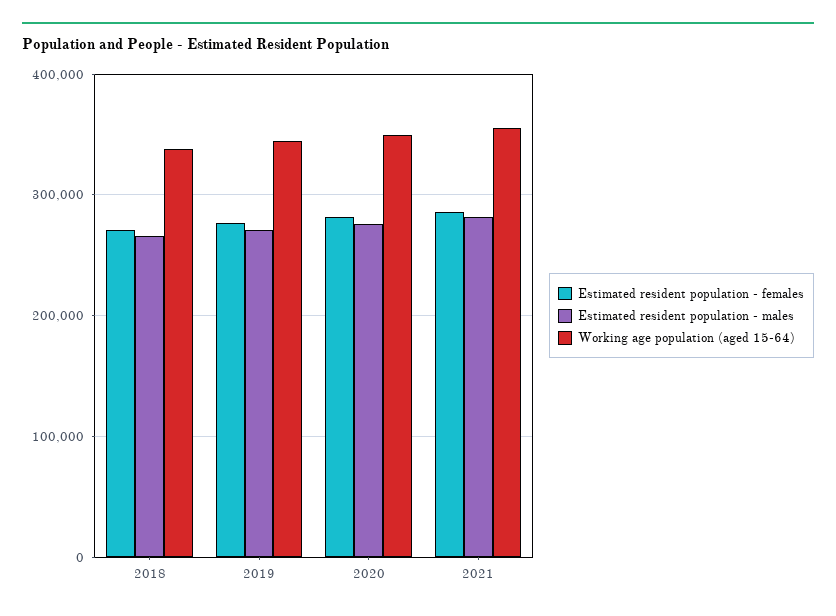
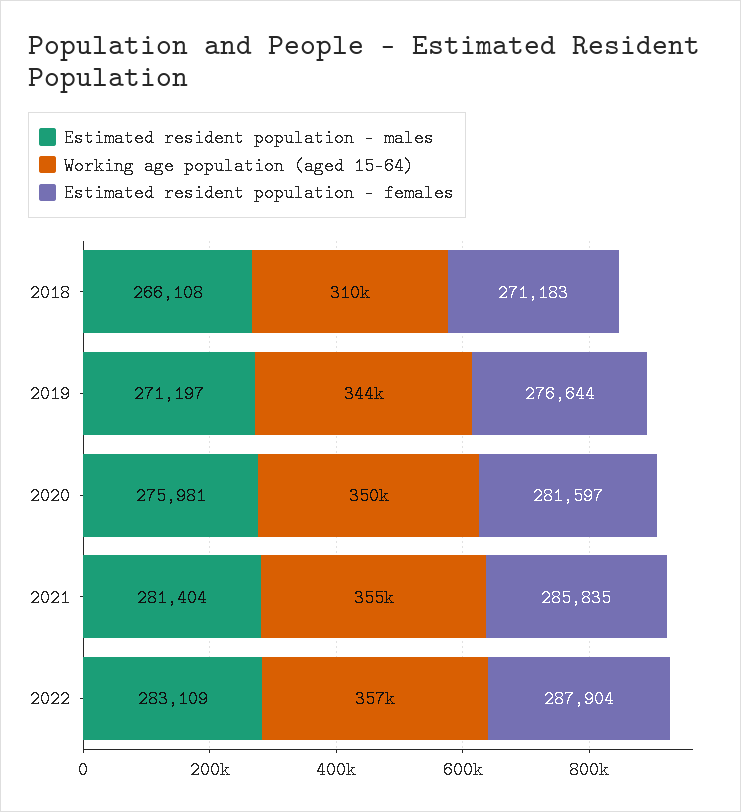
Working age population (aged 15-64), 2018: 340000 -> 310000
Estimated resident population - males, 2022: none -> 283109
Working age population (aged 15-64), 2022: none -> 357000
Estimated resident population - females, 2022: none -> 287904

